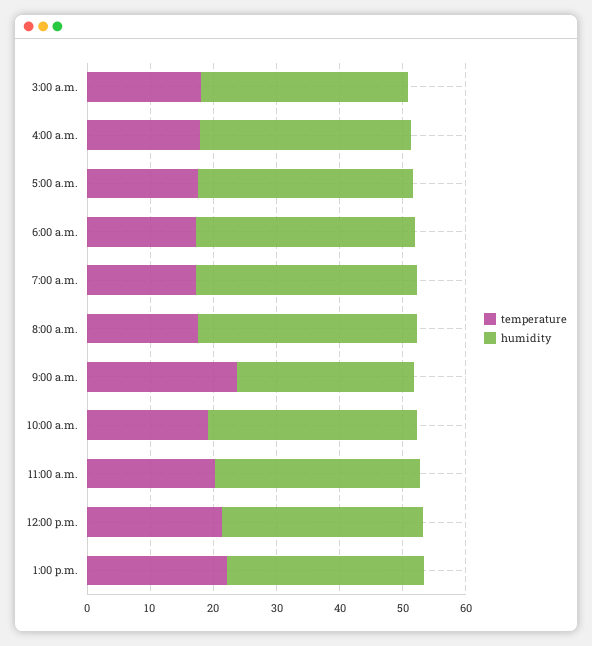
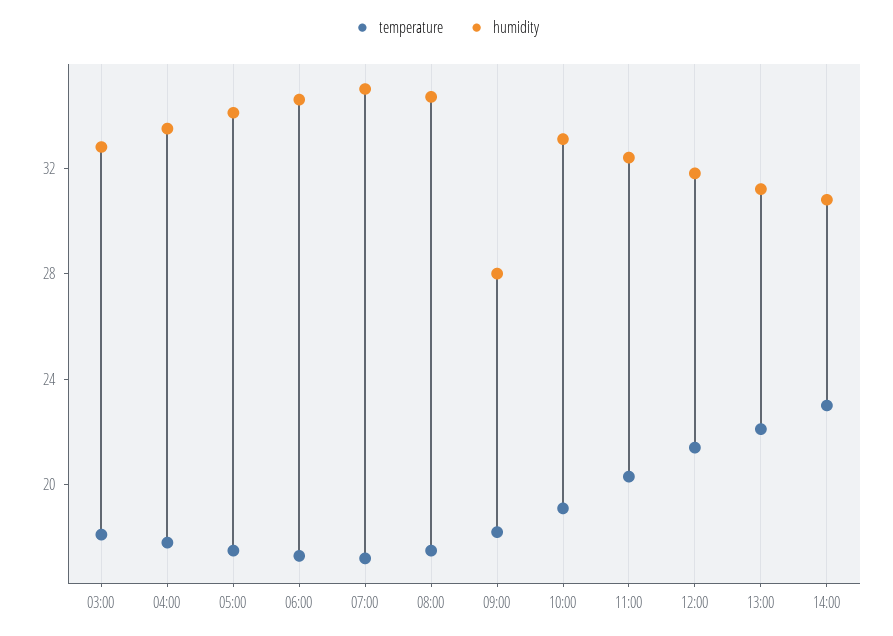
temperature, 9:00 a.m.: 24 -> 18
temperature, 14:00: none -> 23
humidity, 14:00: none -> 31

